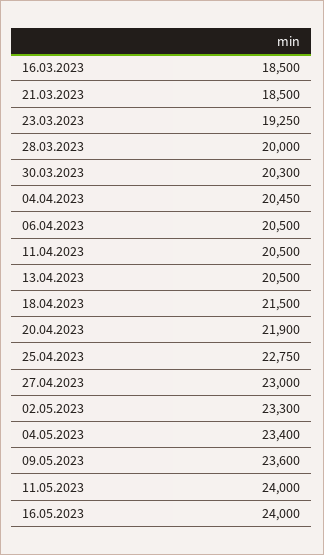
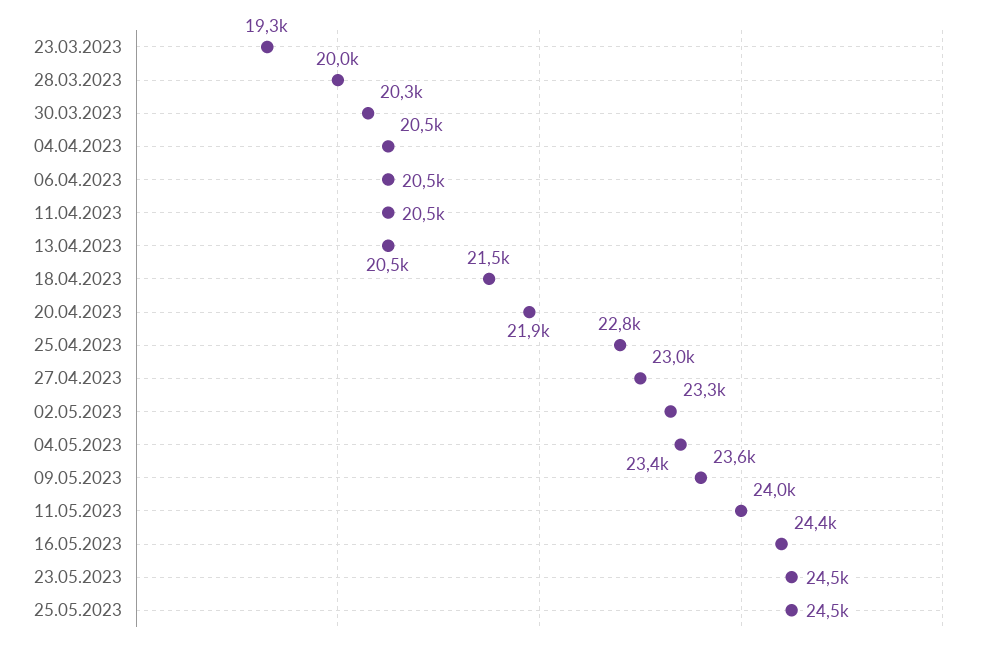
16.03.2023: 18500 -> none
21.03.2023: 18500 -> none
16.05.2023: 24000 -> 24400
23.05.2023: none -> 24500
25.05.2023: none -> 24500

